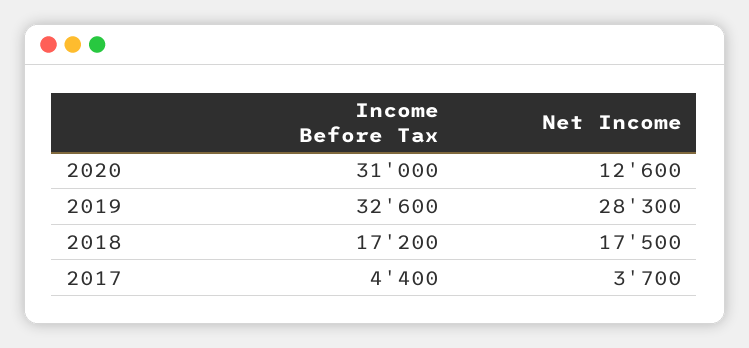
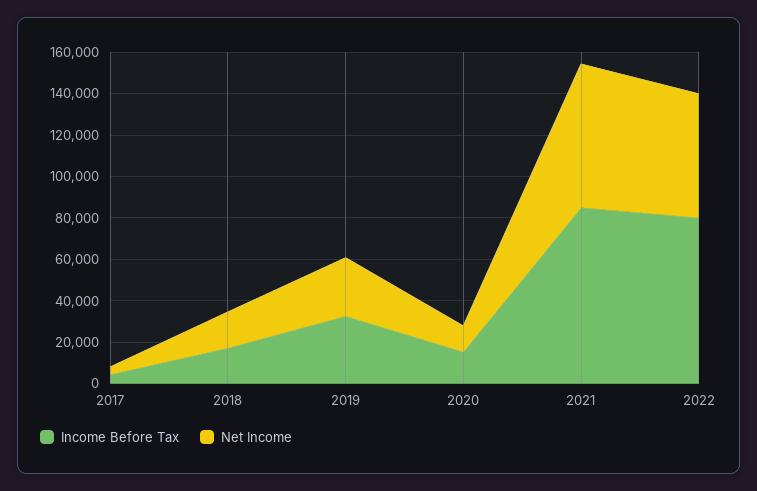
Income Before Tax, 2020: 31000 -> 15000
Income Before Tax, 2021: none -> 85000
Net Income, 2021: none -> 70000
Income Before Tax, 2022: none -> 80000
Net Income, 2022: none -> 60000

